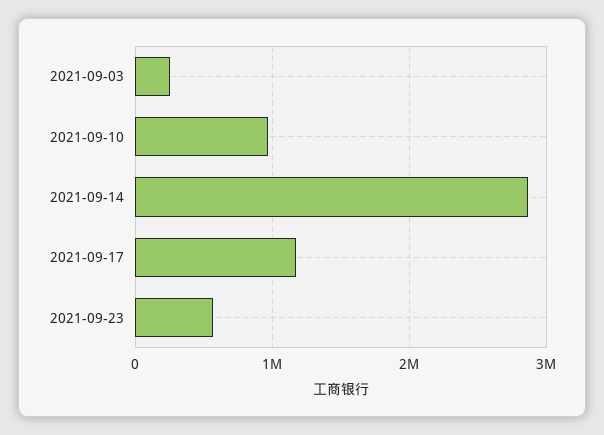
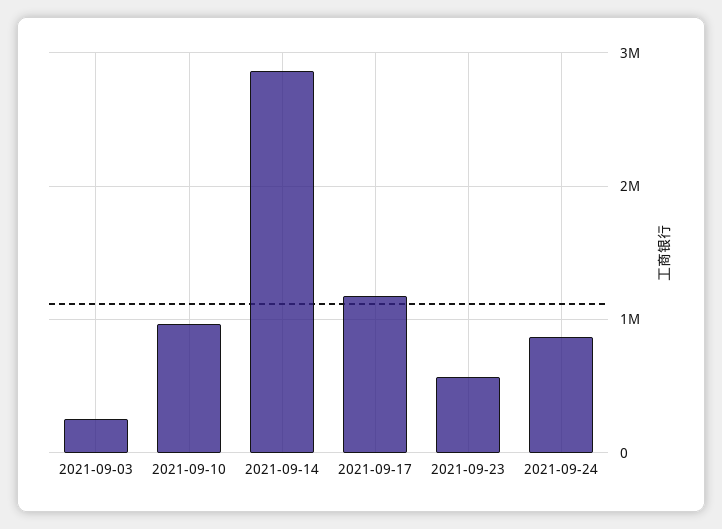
2021-09-24: none -> 900000

